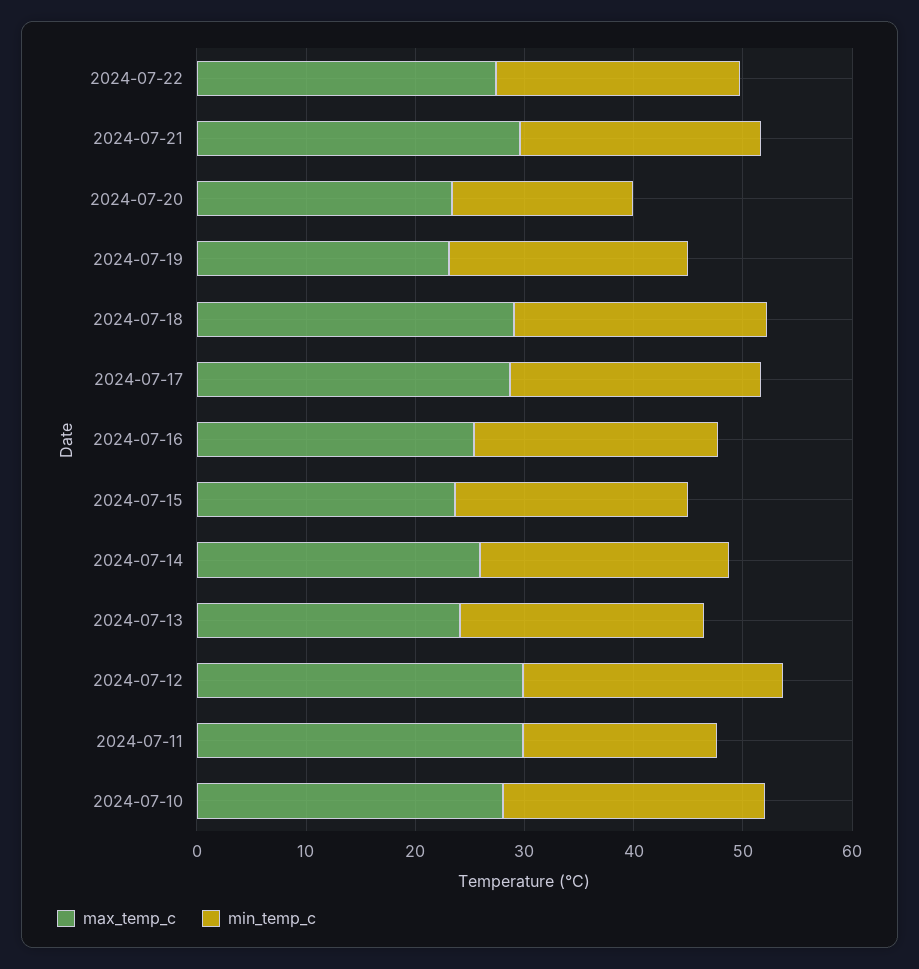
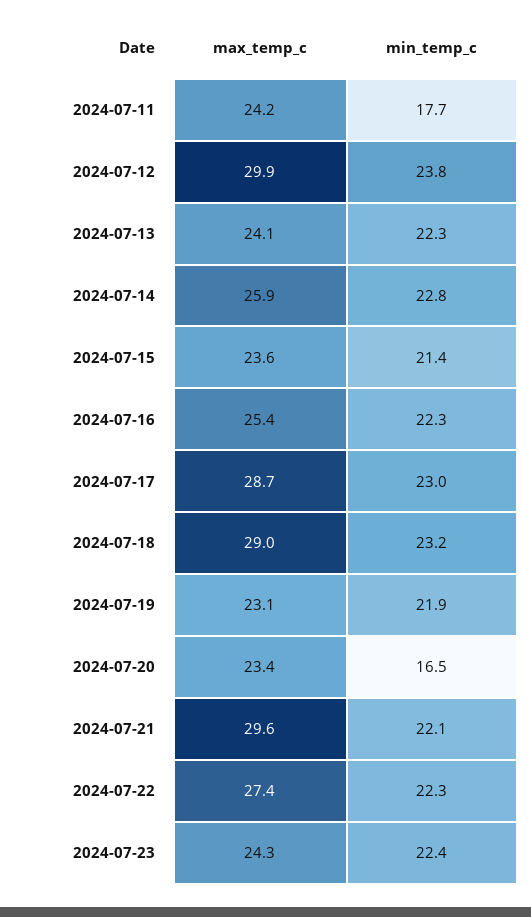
max_temp_c, 2024-07-11: 30 -> 24.2
max_temp_c, 2024-07-10: 28 -> none
min_temp_c, 2024-07-10: 24 -> none
max_temp_c, 2024-07-23: none -> 24.3
min_temp_c, 2024-07-23: none -> 22.4

